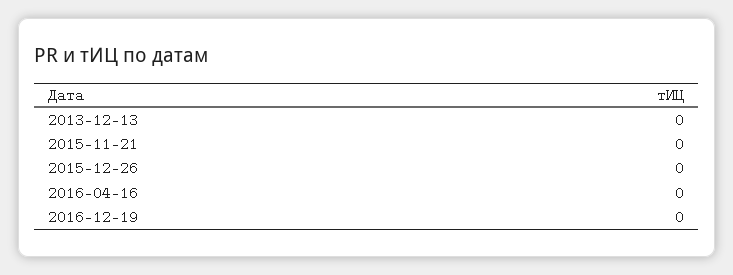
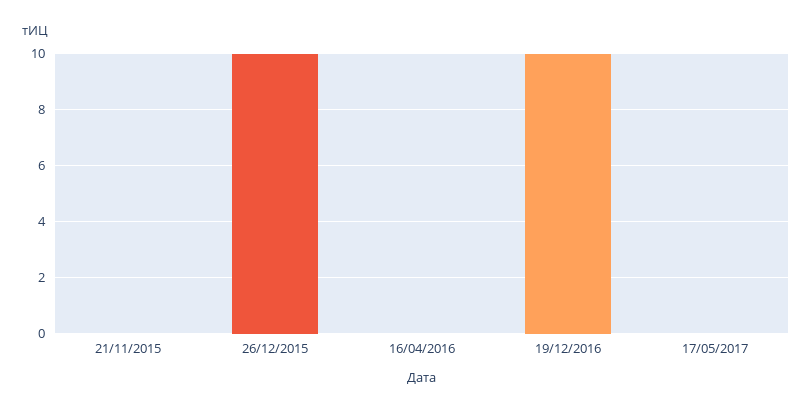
2013-12-13: 0 -> none
2015-12-26: 0 -> 10
2016-12-19: 0 -> 10
17/05/2017: none -> 0

